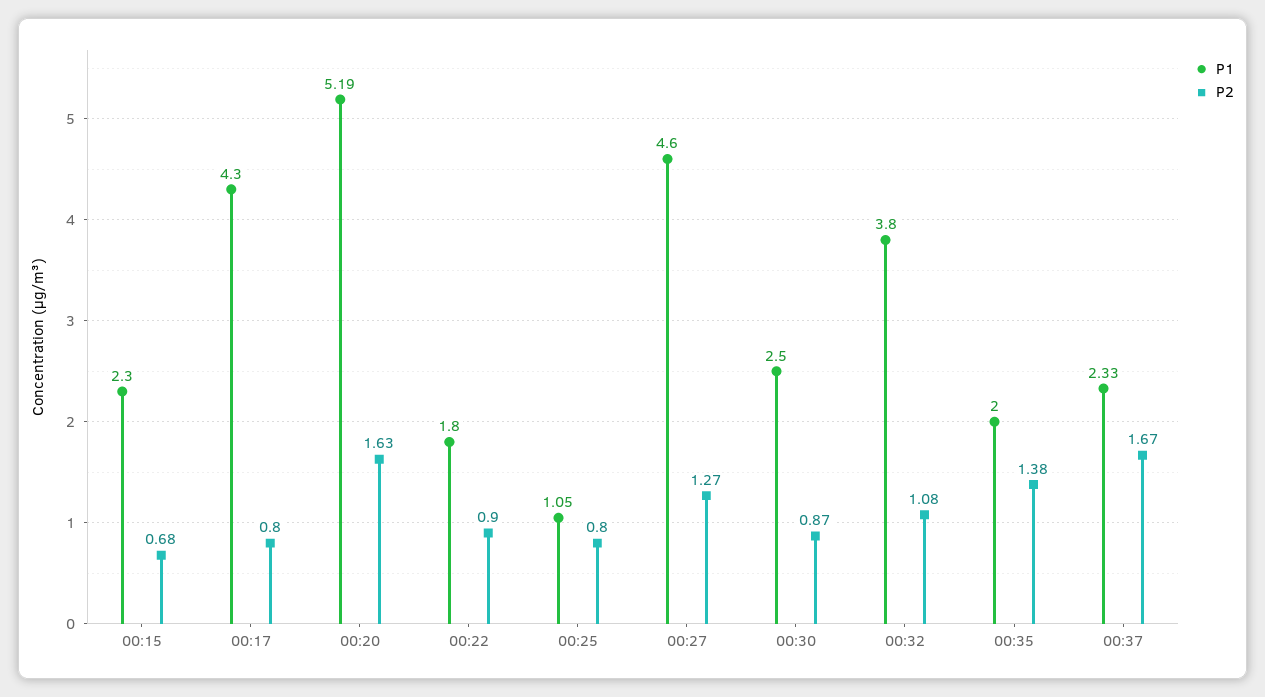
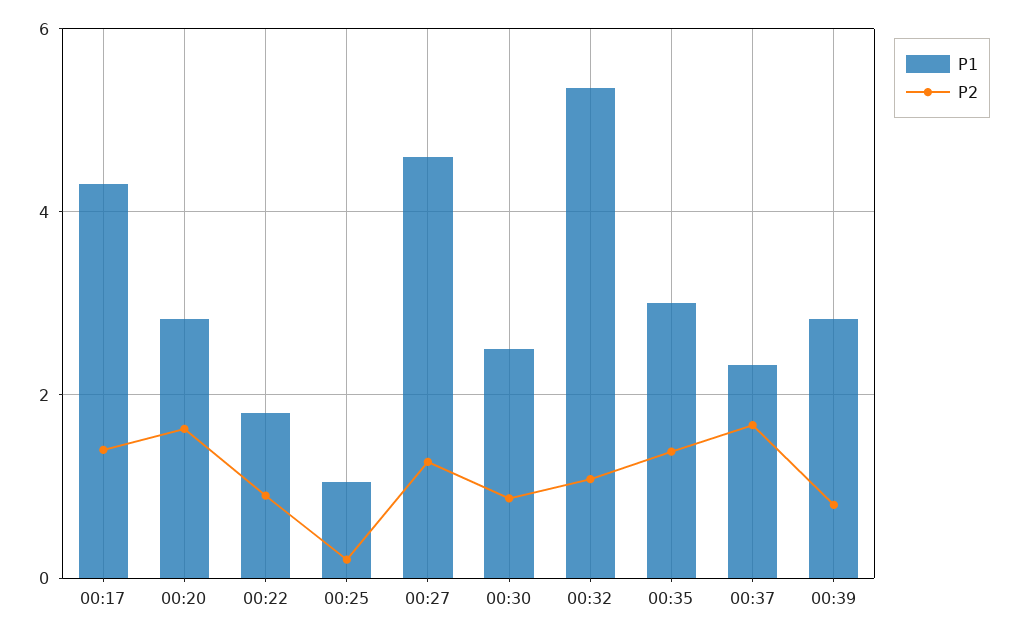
P1, 00:15: 2.3 -> none
P2, 00:15: 0.68 -> none
P2, 00:17: 0.8 -> 1.4
P1, 00:20: 5.19 -> 2.8
P2, 00:25: 0.8 -> 0.2
P1, 00:32: 3.8 -> 5.4
P1, 00:35: 2 -> 3
P1, 00:39: none -> 2.8
P2, 00:39: none -> 0.8

